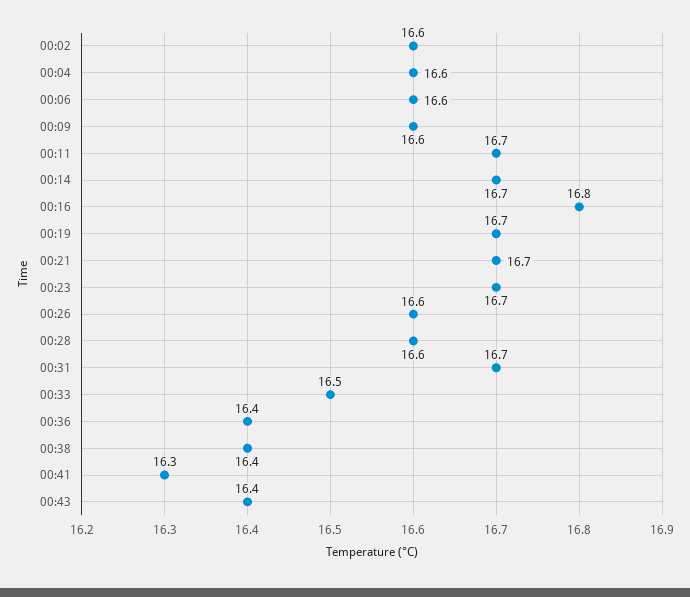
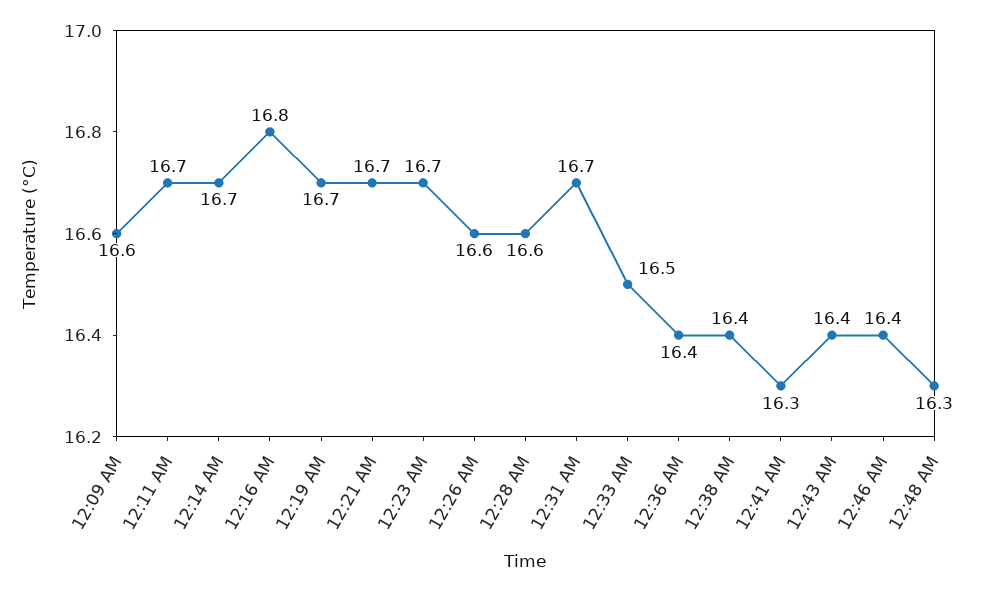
00:02: 16.6 -> none
00:04: 16.6 -> none
00:06: 16.6 -> none
12:46 AM: none -> 16.4
12:48 AM: none -> 16.3

